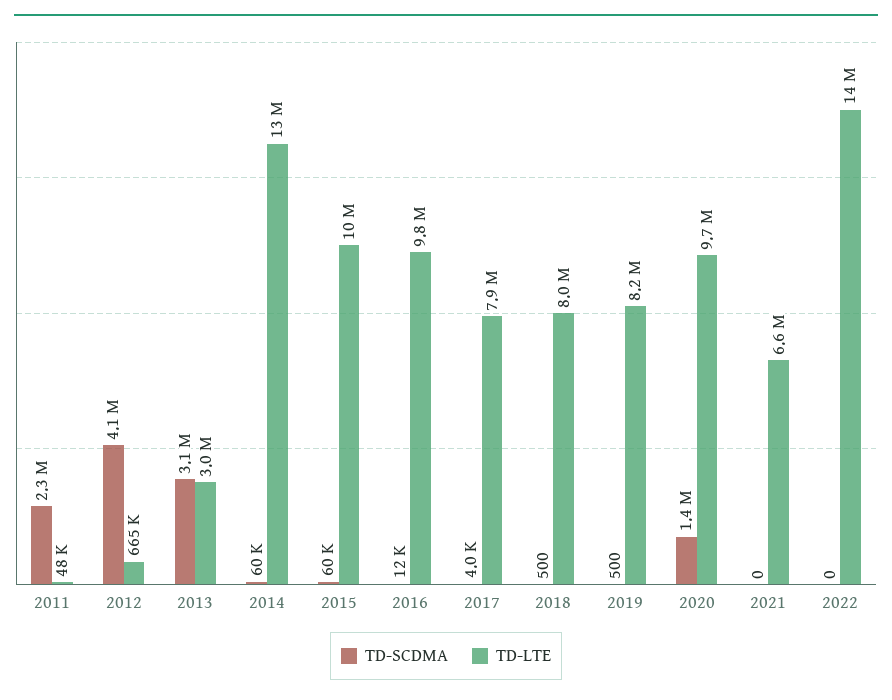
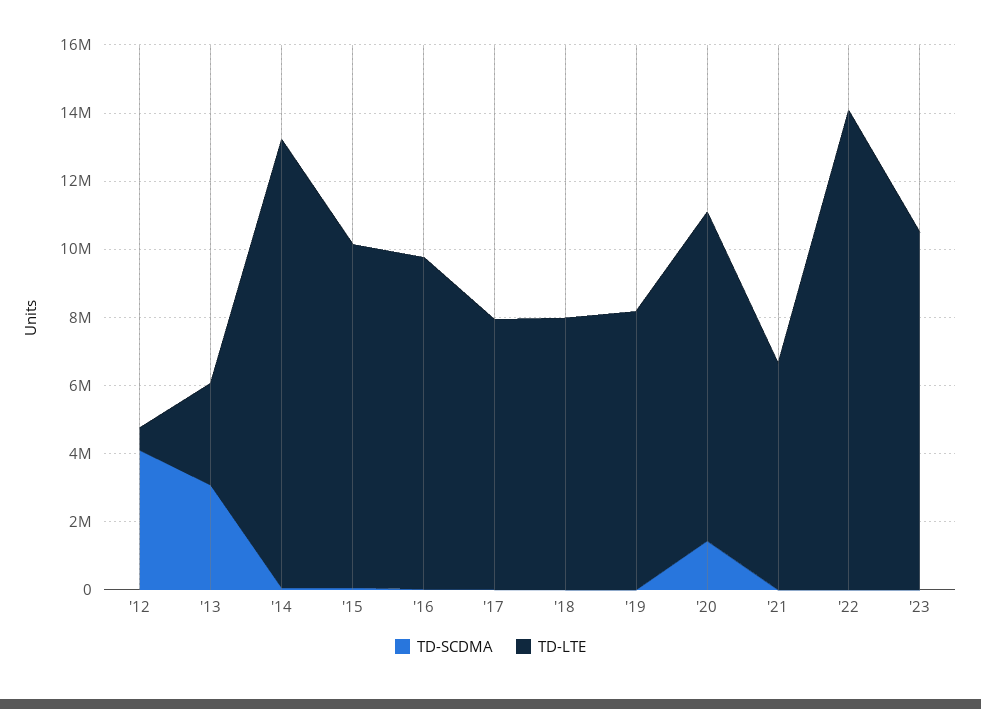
TD-SCDMA, 2011: 2300000 -> none
TD-LTE, 2011: 48000 -> none
TD-SCDMA, '23: none -> 0
TD-LTE, '23: none -> 10500000

